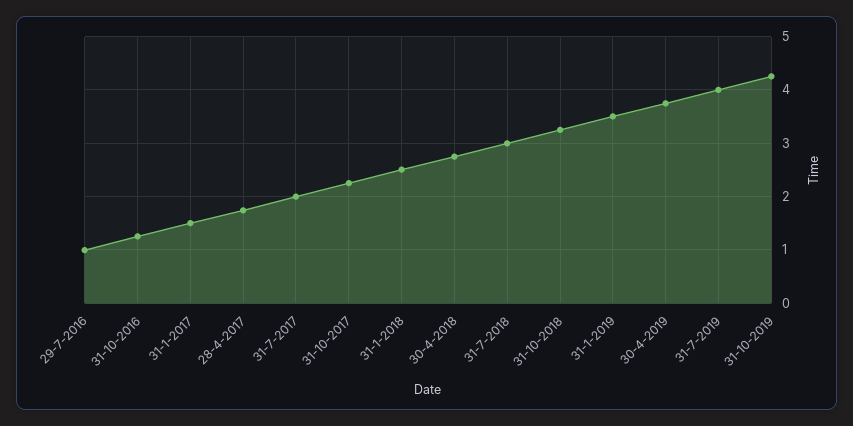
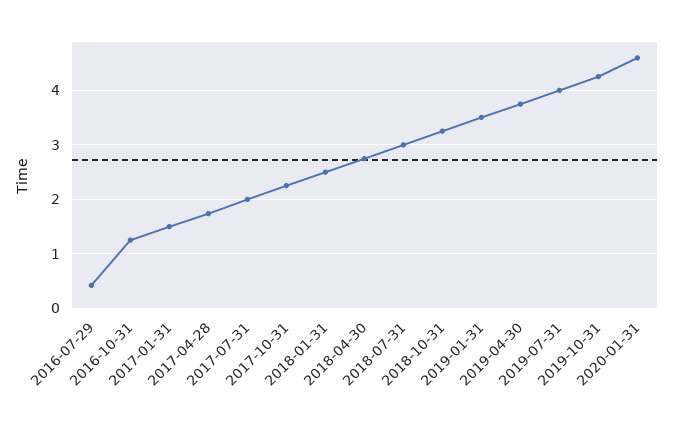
29-7-2016: 1 -> 0.4
2020-01-31: none -> 4.6

